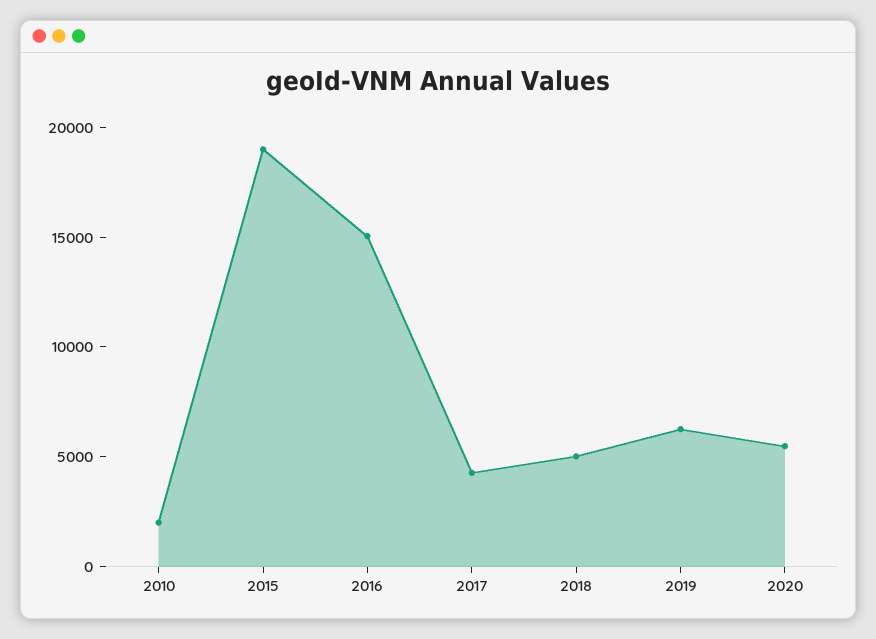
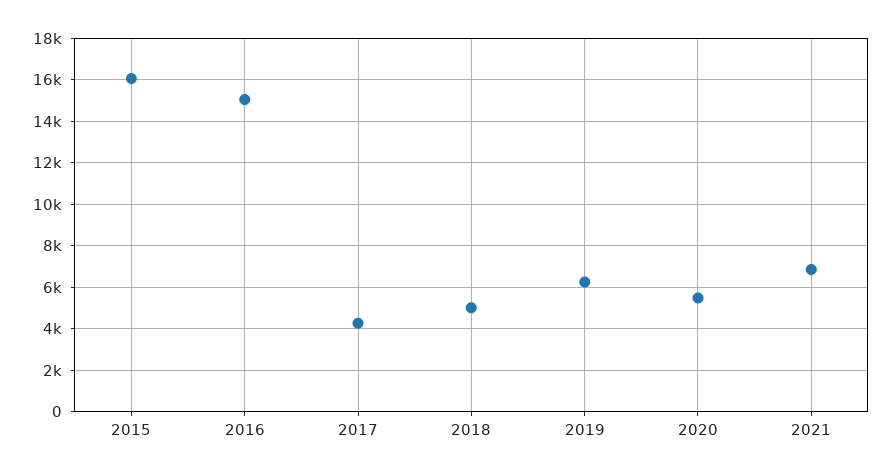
2010: 2000 -> none
2015: 19000 -> 16000
2021: none -> 7000

